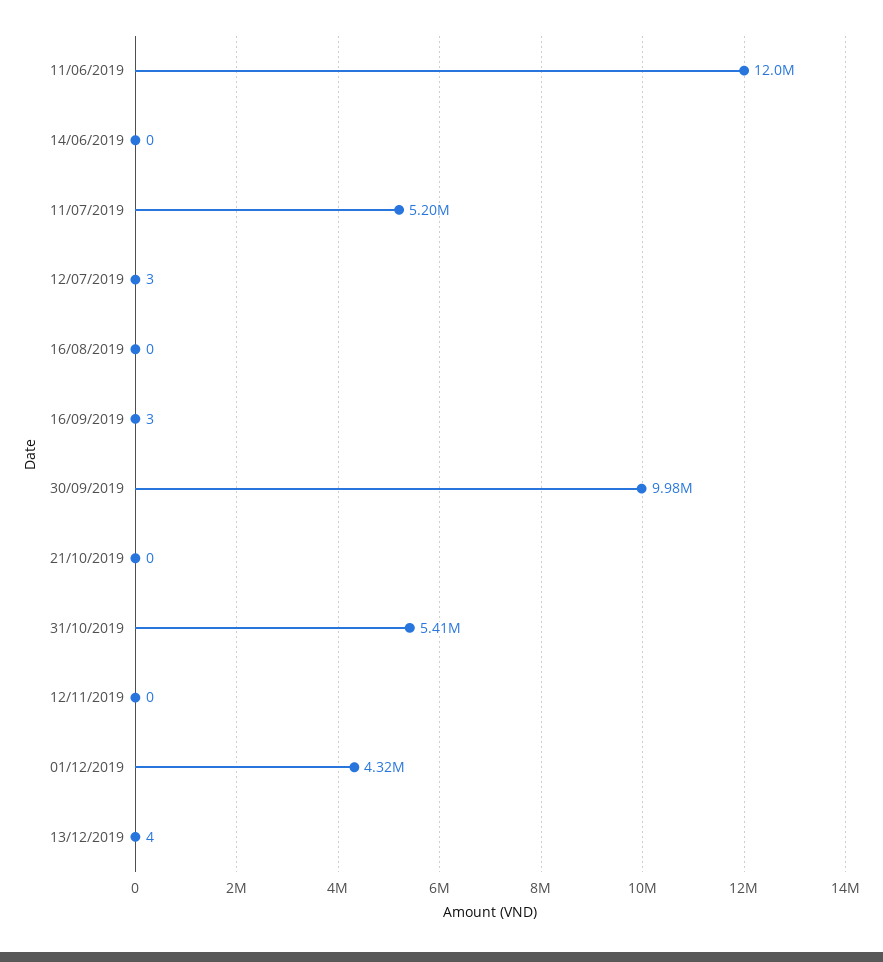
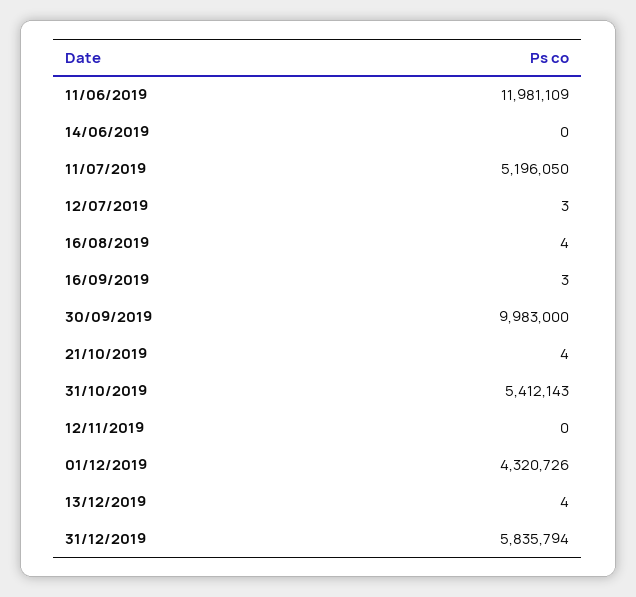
16/08/2019: 0 -> 4
21/10/2019: 0 -> 4
31/12/2019: none -> 5835794

